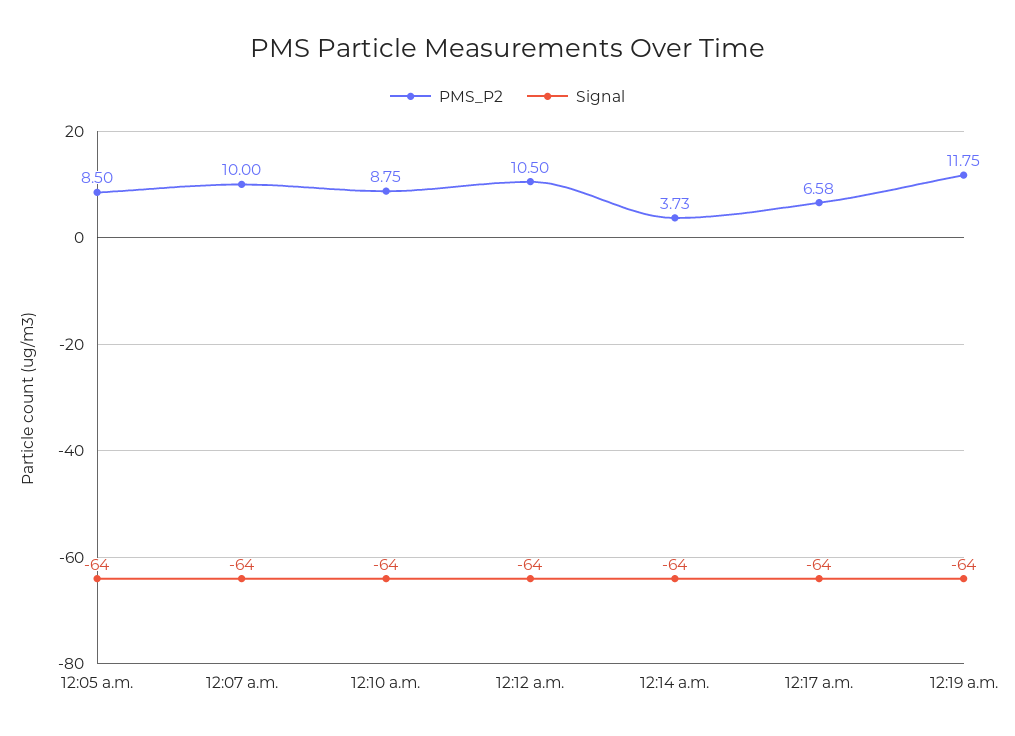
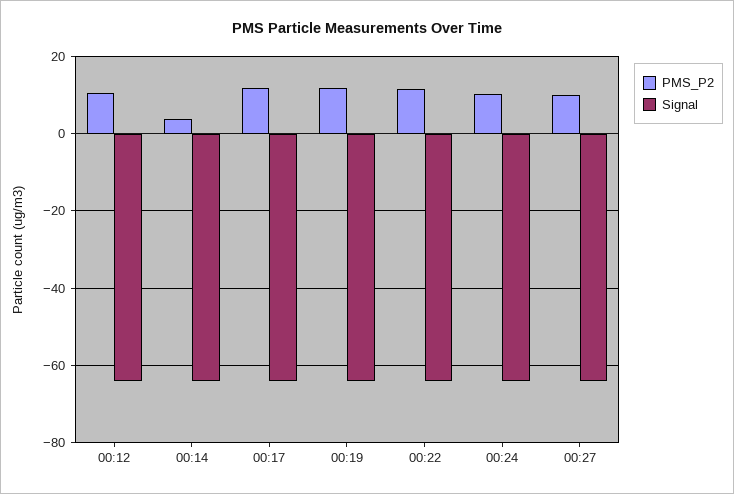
PMS_P2, 12:05 a.m.: 8.5 -> none
Signal, 12:05 a.m.: -64 -> none
PMS_P2, 12:07 a.m.: 10 -> none
Signal, 12:07 a.m.: -64 -> none
PMS_P2, 12:10 a.m.: 8.75 -> none
Signal, 12:10 a.m.: -64 -> none
PMS_P2, 12:17 a.m.: 6.58 -> 12
PMS_P2, 00:22: none -> 12
Signal, 00:22: none -> -64
PMS_P2, 00:24: none -> 10
Signal, 00:24: none -> -64
PMS_P2, 00:27: none -> 10
Signal, 00:27: none -> -64

